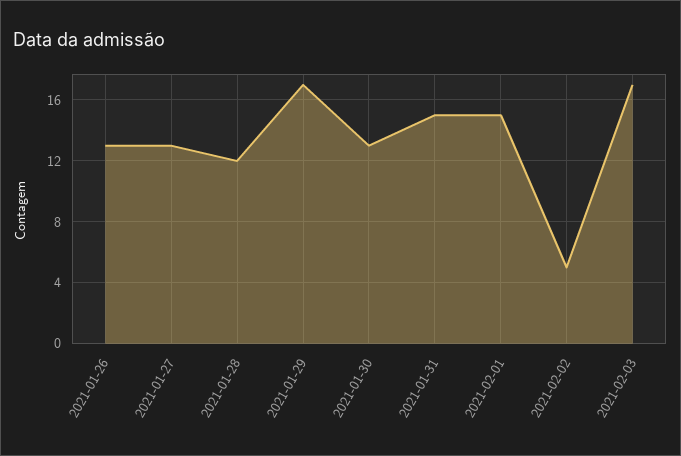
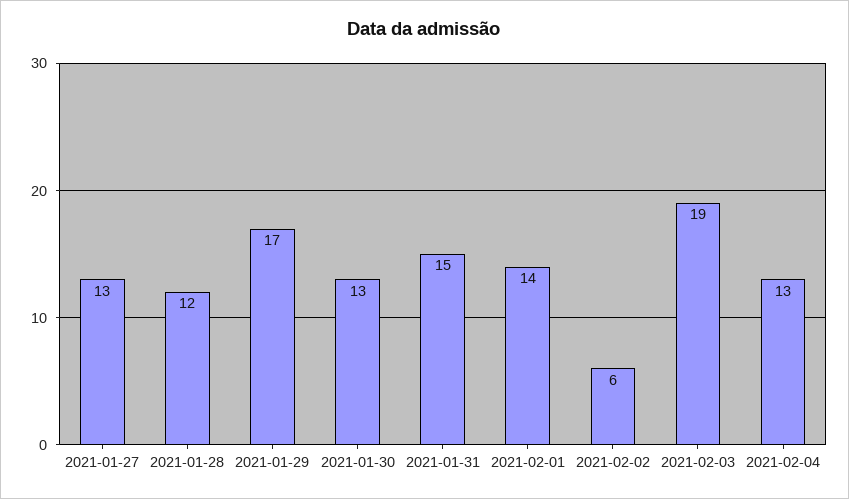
2021-01-26: 13 -> none
2021-02-01: 15 -> 14
2021-02-02: 5 -> 6
2021-02-03: 17 -> 19
2021-02-04: none -> 13

